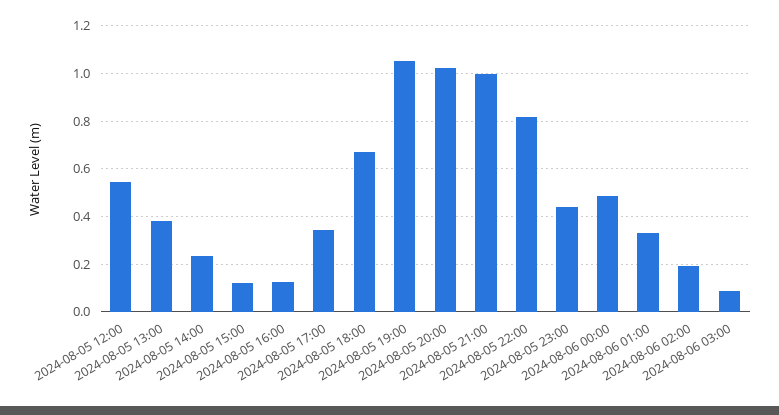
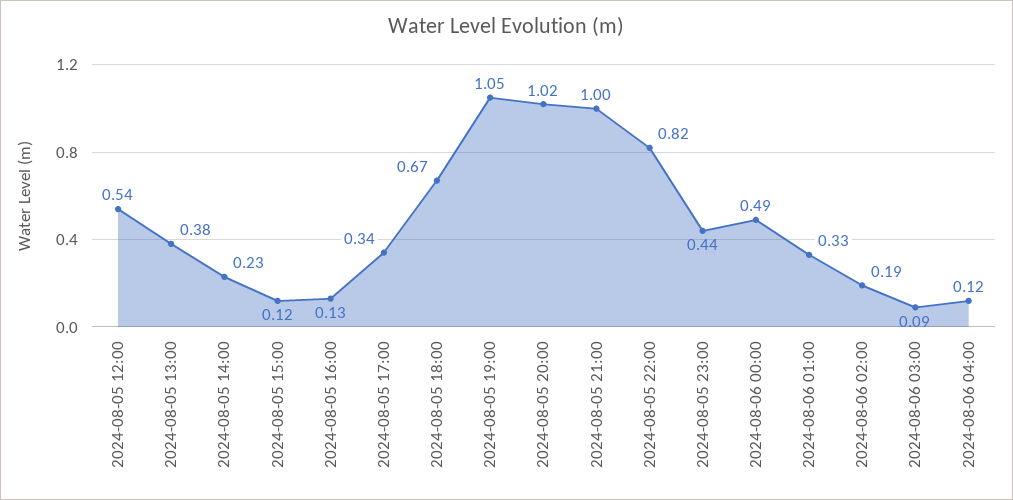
2024-08-06 04:00: none -> 0.12

